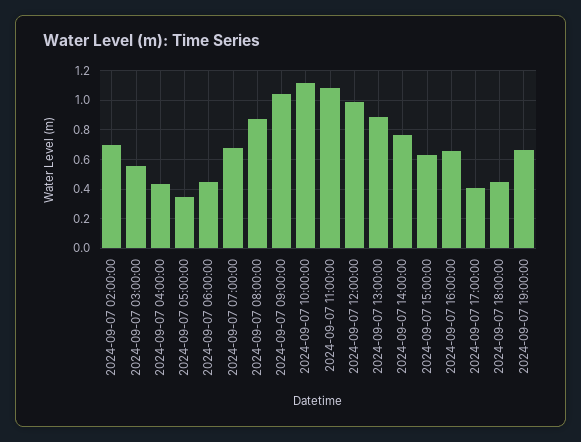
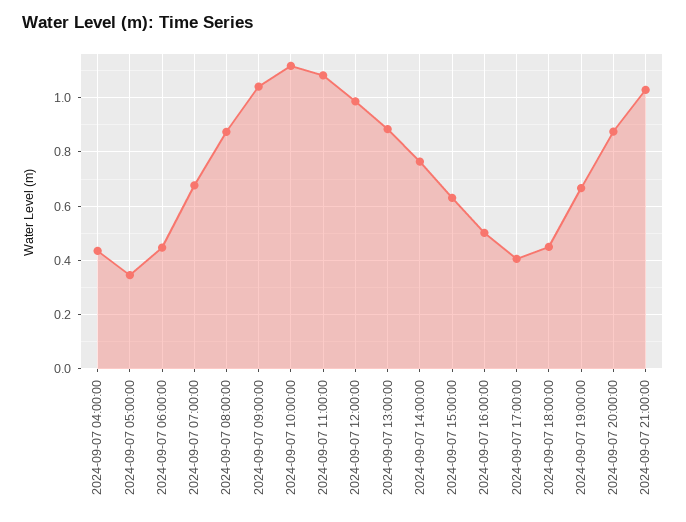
2024-09-07 02:00:00: 0.7 -> none
2024-09-07 03:00:00: 0.55 -> none
2024-09-07 16:00:00: 0.65 -> 0.5
2024-09-07 20:00:00: none -> 0.875
2024-09-07 21:00:00: none -> 1.025

